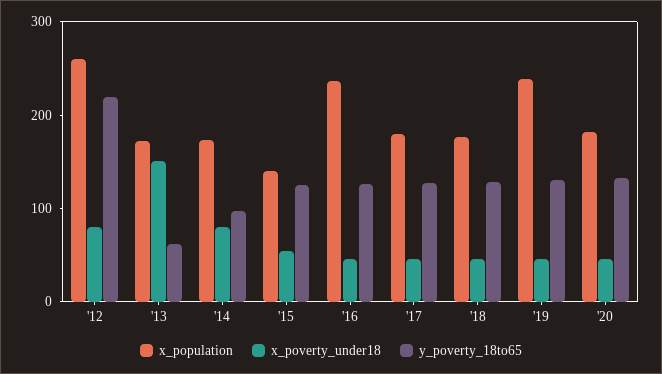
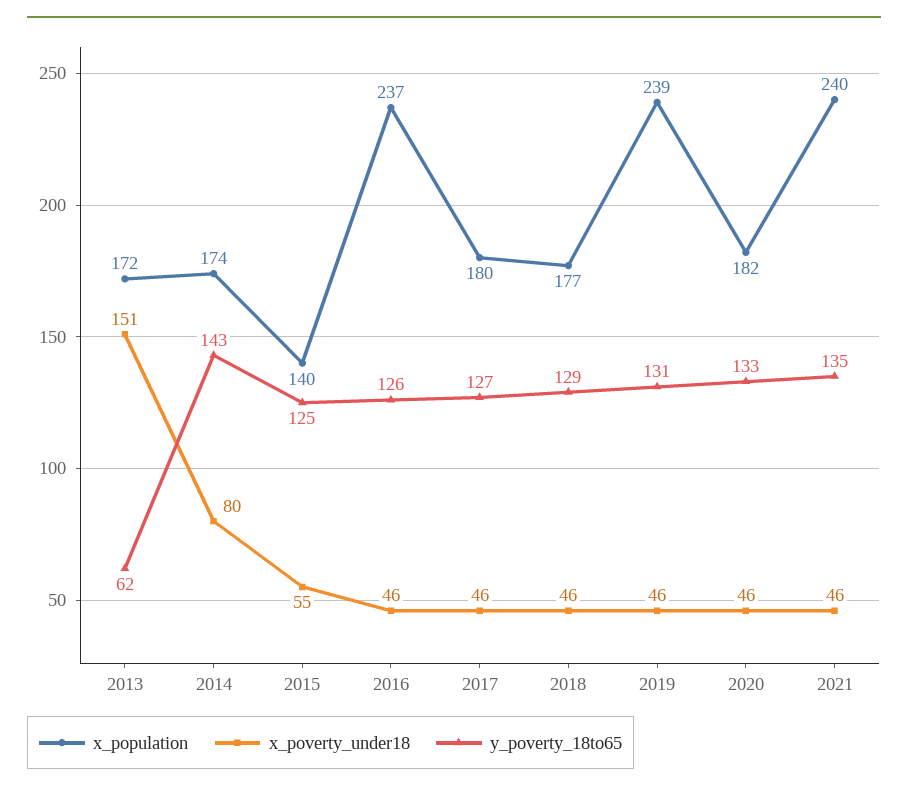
x_population, '12: 260 -> none
x_poverty_under18, '12: 80 -> none
y_poverty_18to65, '12: 220 -> none
y_poverty_18to65, '14: 100 -> 143
x_population, 2021: none -> 240
x_poverty_under18, 2021: none -> 46
y_poverty_18to65, 2021: none -> 135

